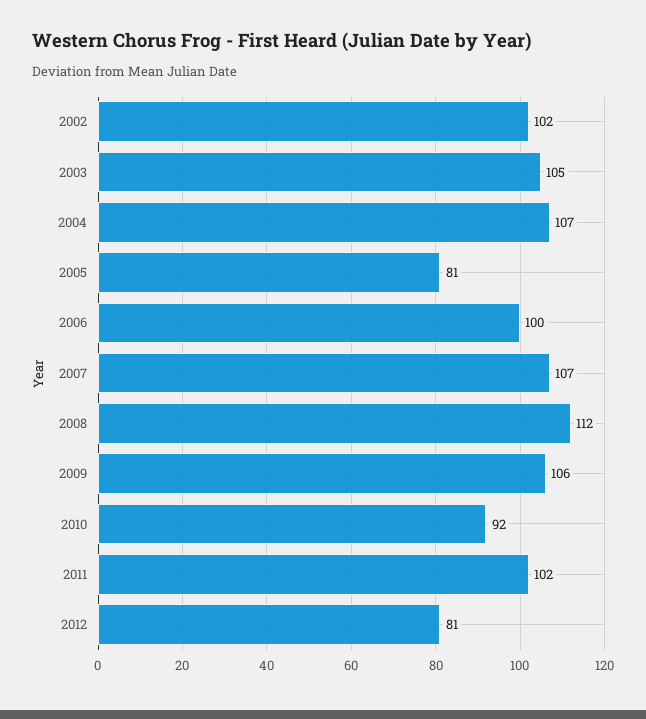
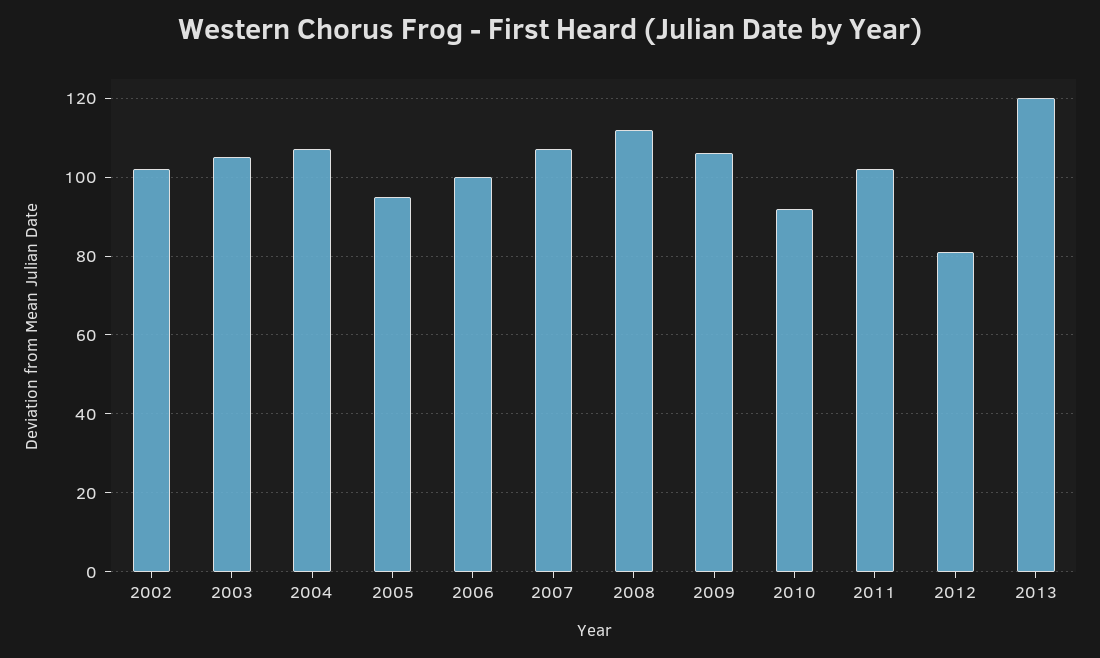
2005: 81 -> 95
2013: none -> 120

